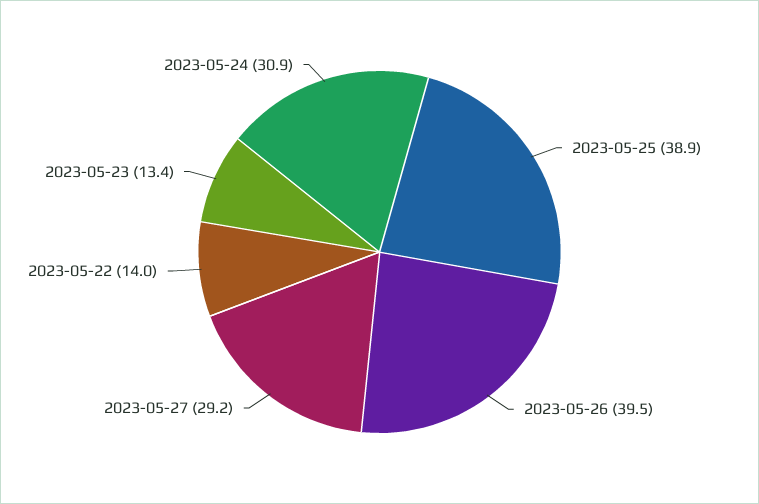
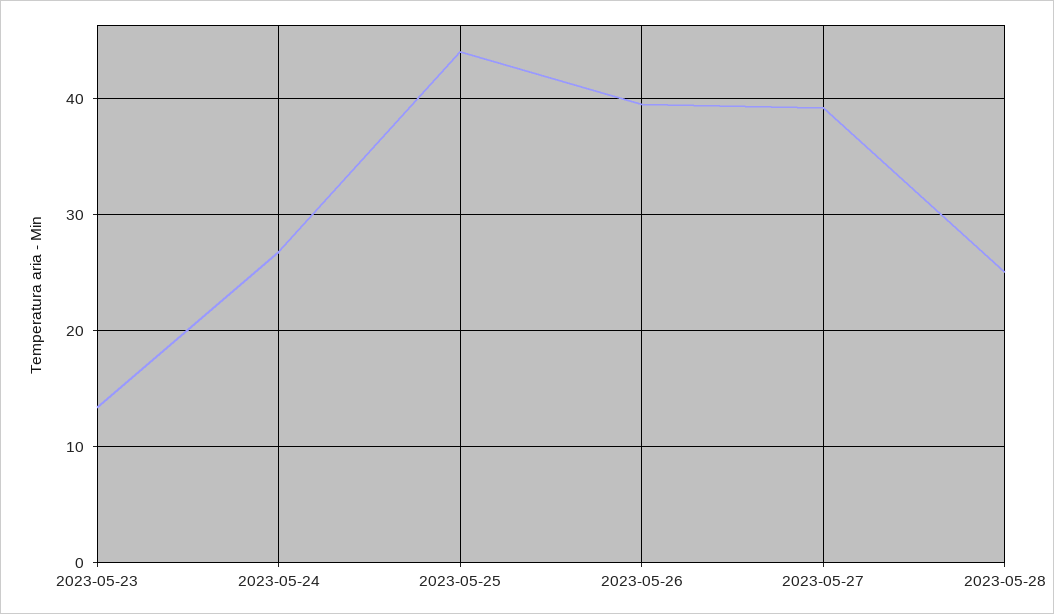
2023-05-25: 38.9 -> 44
2023-05-27: 29.2 -> 39
2023-05-22: 14 -> none
2023-05-24: 30.9 -> 27
2023-05-28: none -> 25

